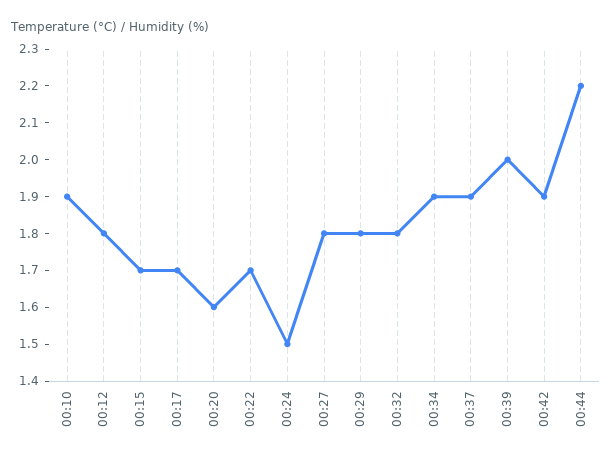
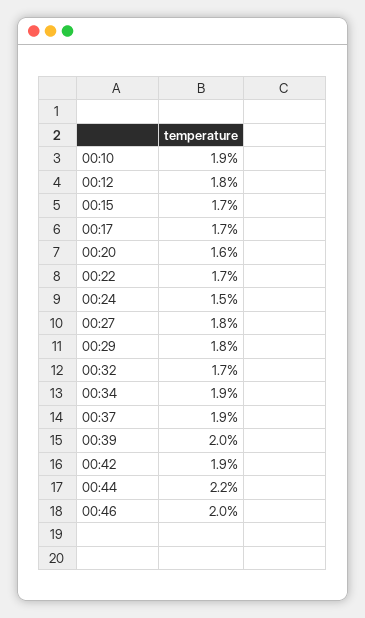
00:32: 1.8 -> 1.7
00:46: none -> 2

